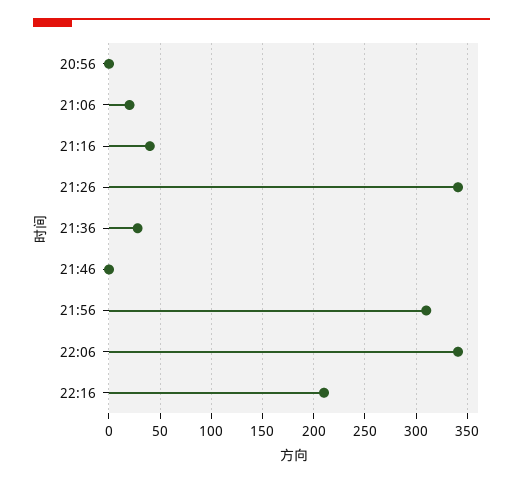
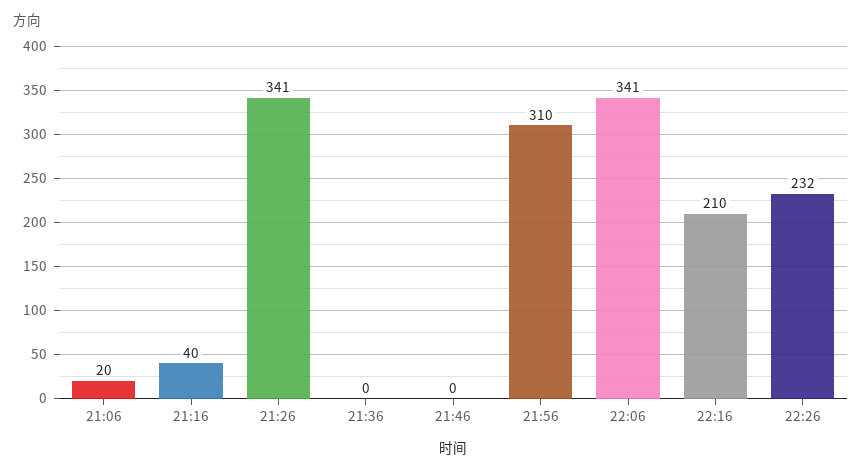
20:56: 0 -> none
21:36: 30 -> 0
22:26: none -> 232

